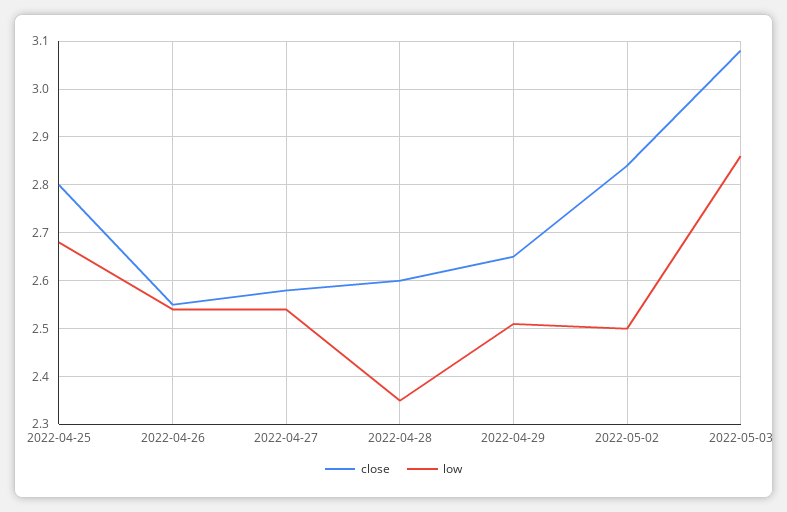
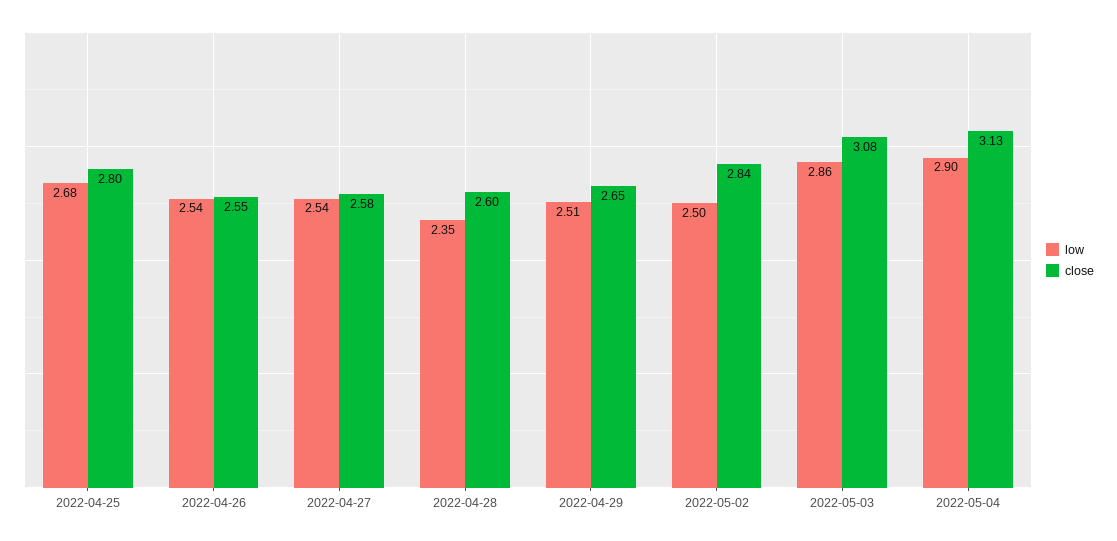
low, 2022-05-04: none -> 2.9
close, 2022-05-04: none -> 3.13

